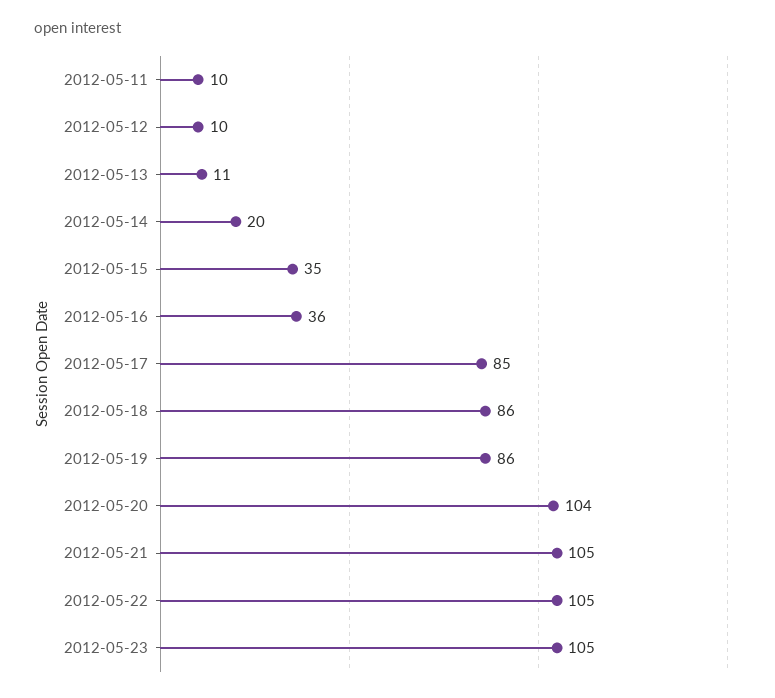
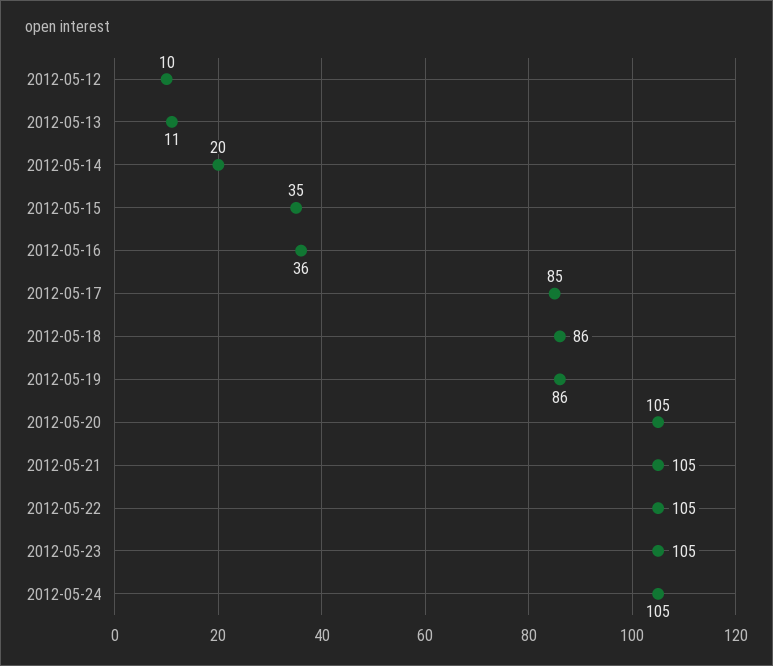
2012-05-11: 10 -> none
2012-05-20: 104 -> 105
2012-05-24: none -> 105

